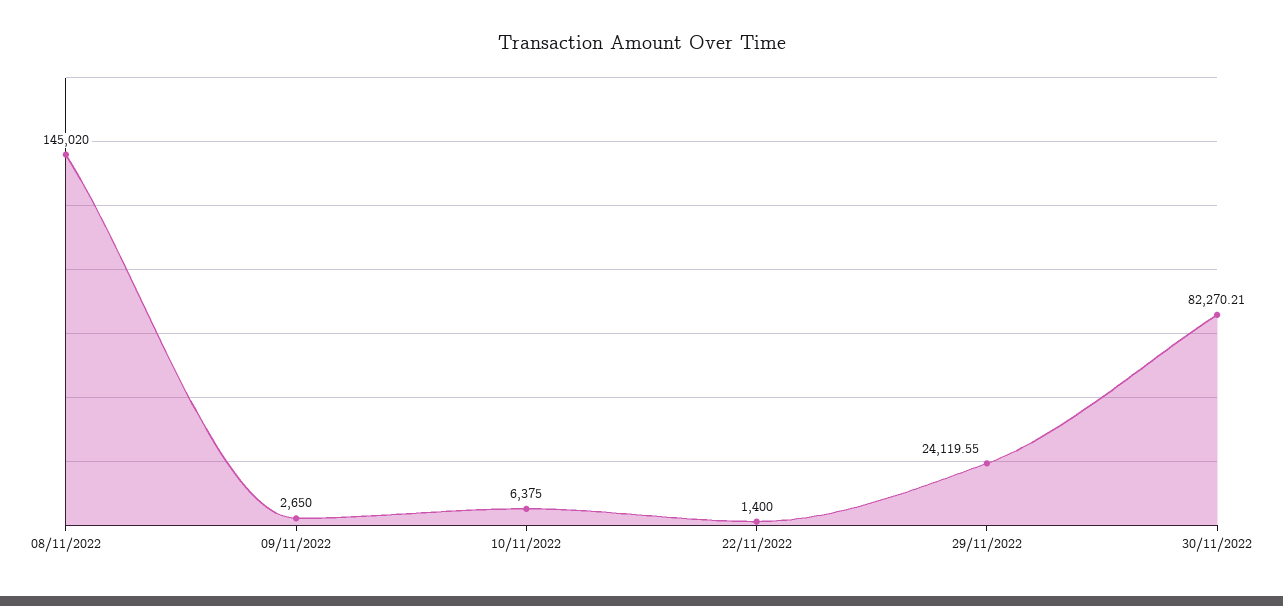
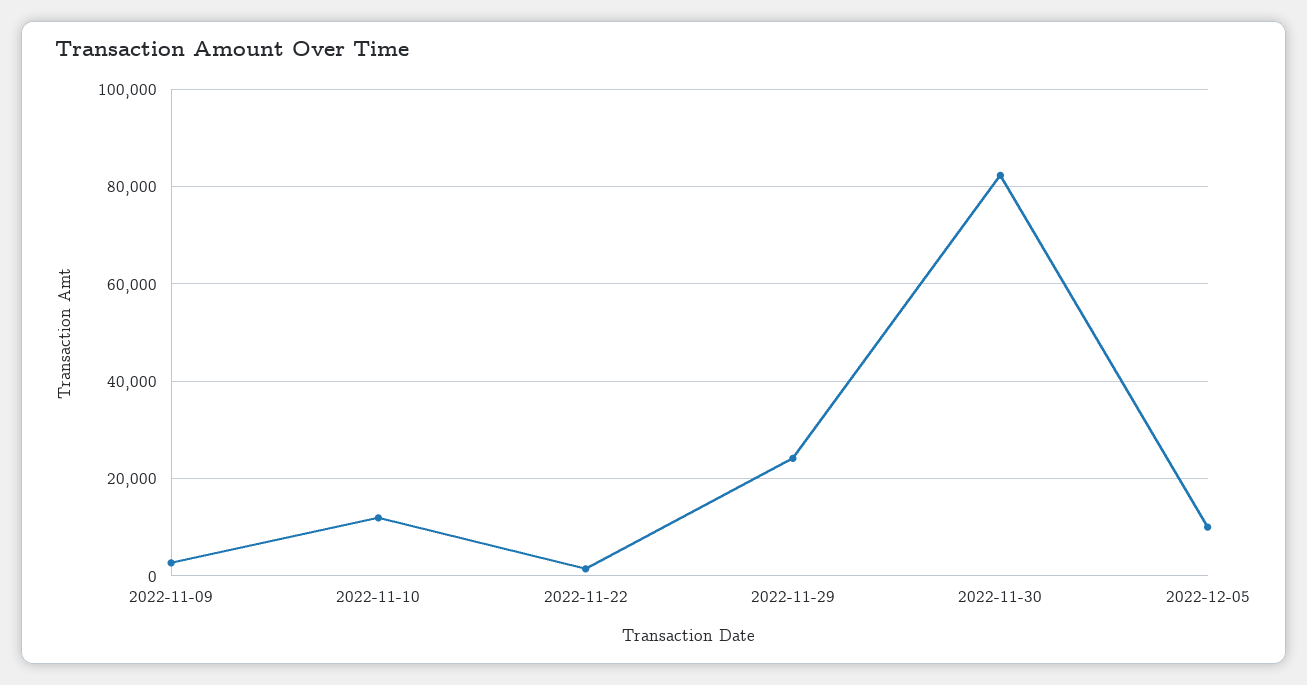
08/11/2022: 145020 -> none
10/11/2022: 6375 -> 12000
2022-12-05: none -> 10000

